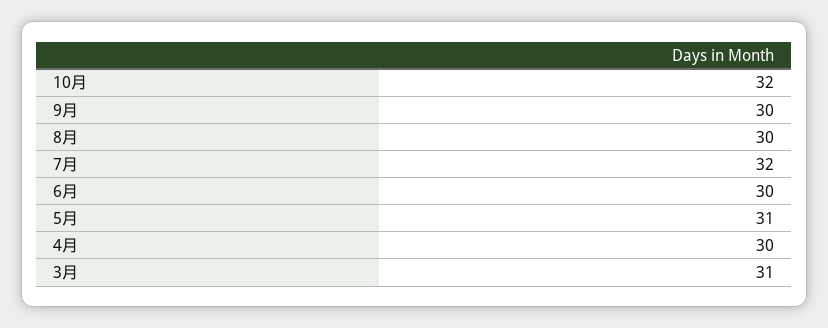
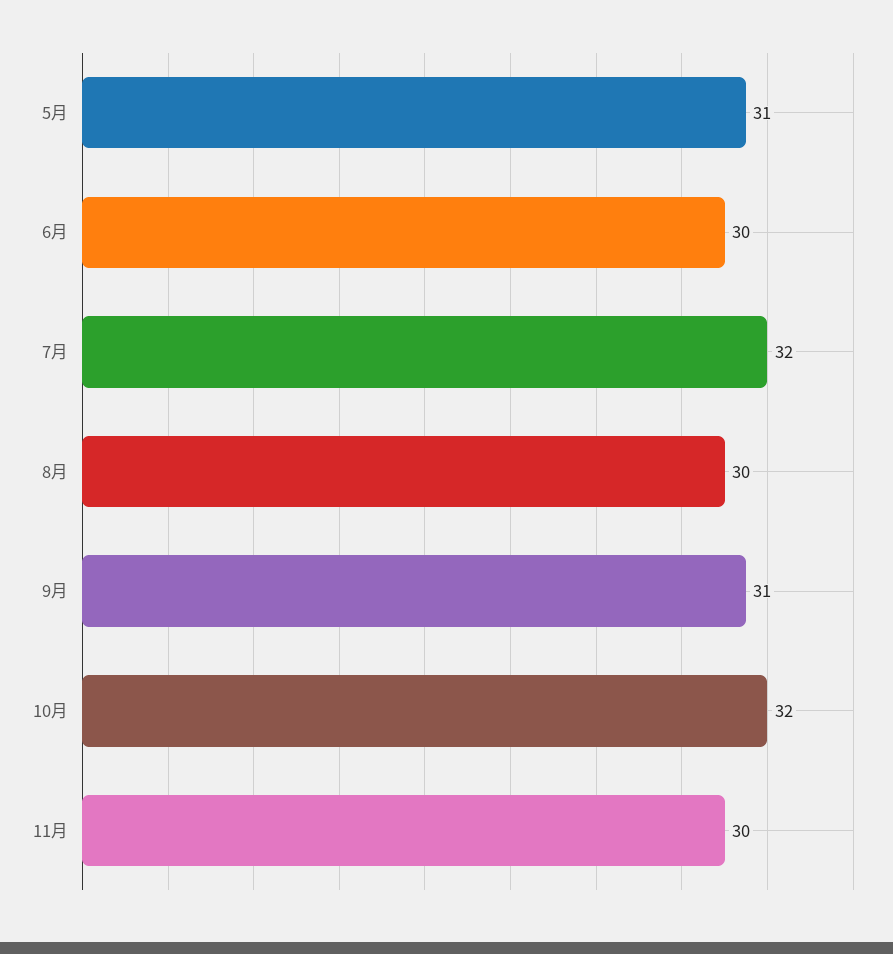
9月: 30 -> 31
4月: 30 -> none
3月: 31 -> none
11月: none -> 30

